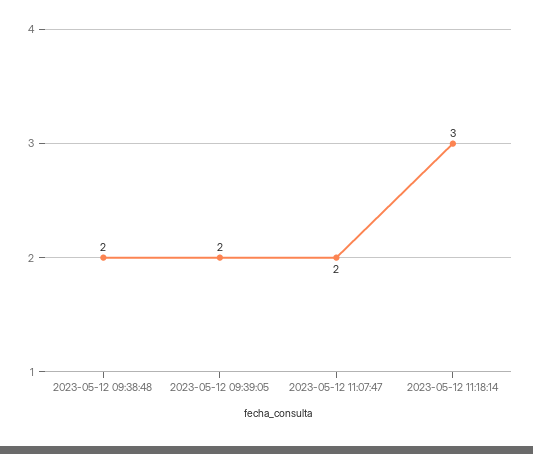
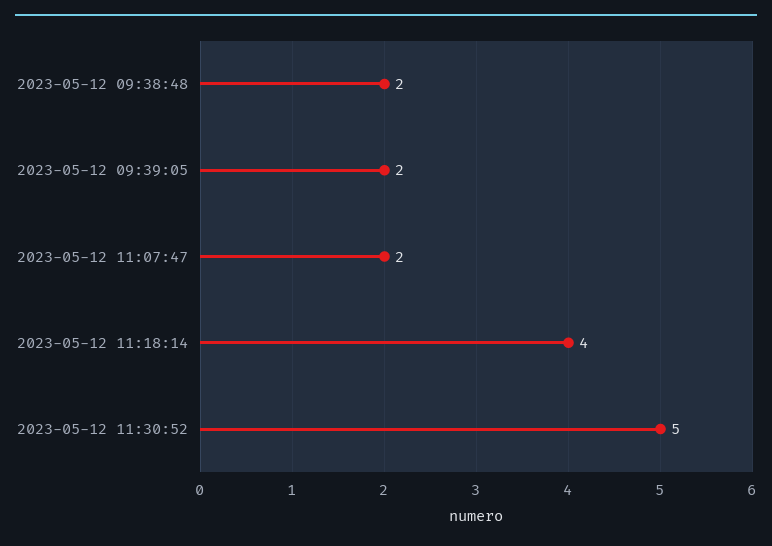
2023-05-12 11:18:14: 3 -> 4
2023-05-12 11:30:52: none -> 5

